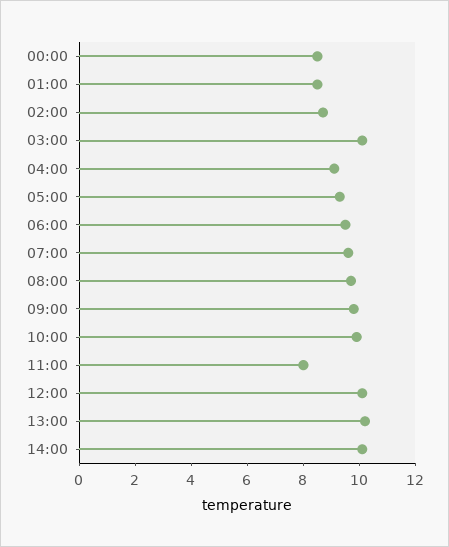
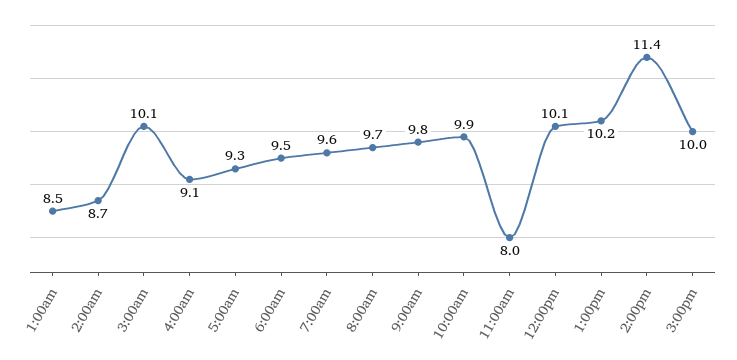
00:00: 8.5 -> none
14:00: 10 -> 11.4
3:00pm: none -> 10

